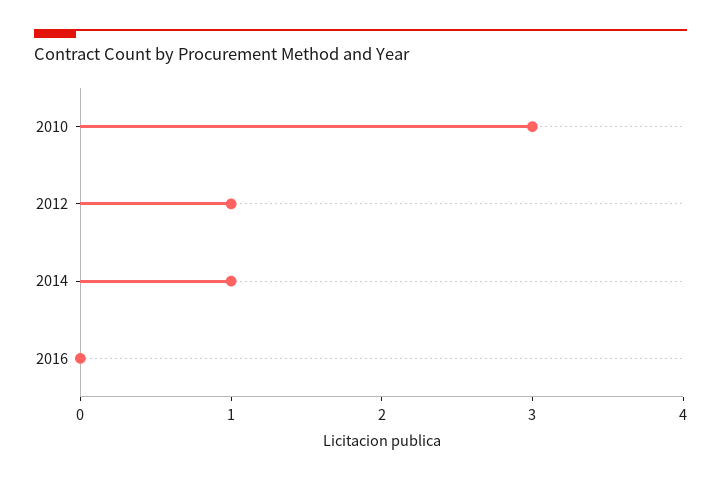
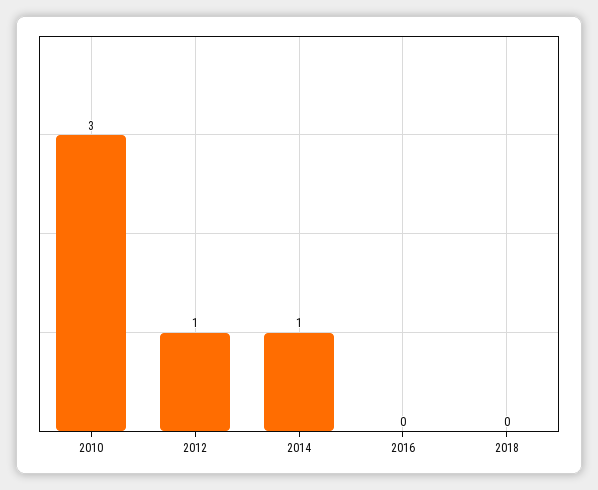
2018: none -> 0

